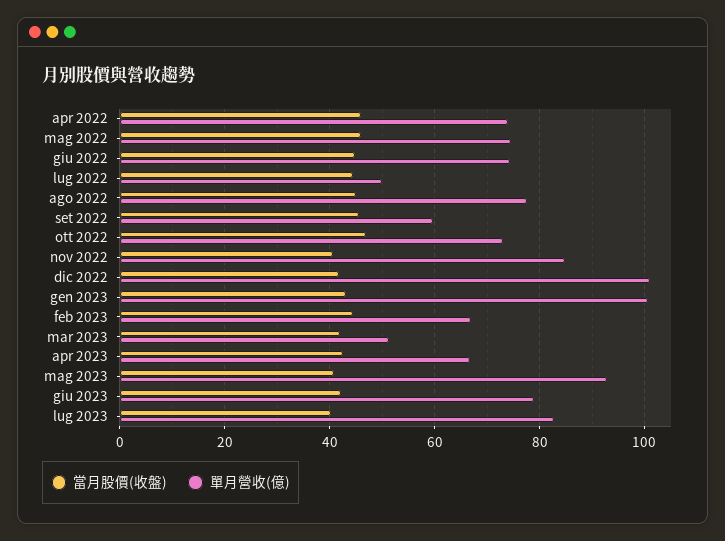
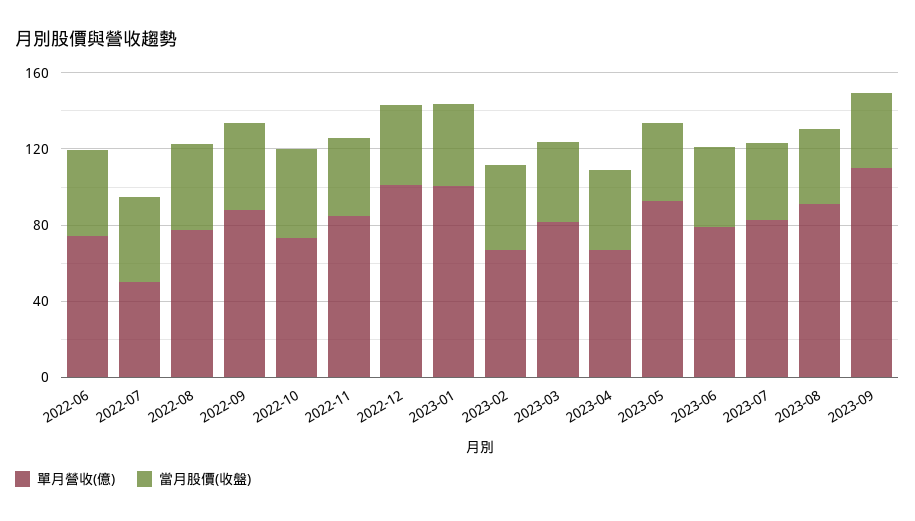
當月股價(收盤), apr 2022: 46 -> none
單月營收(億), apr 2022: 74 -> none
當月股價(收盤), mag 2022: 46 -> none
單月營收(億), mag 2022: 74 -> none
單月營收(億), set 2022: 60 -> 90
單月營收(億), mar 2023: 52 -> 80
單月營收(億), 2023-08: none -> 90
當月股價(收盤), 2023-08: none -> 40
單月營收(億), 2023-09: none -> 110
當月股價(收盤), 2023-09: none -> 40

